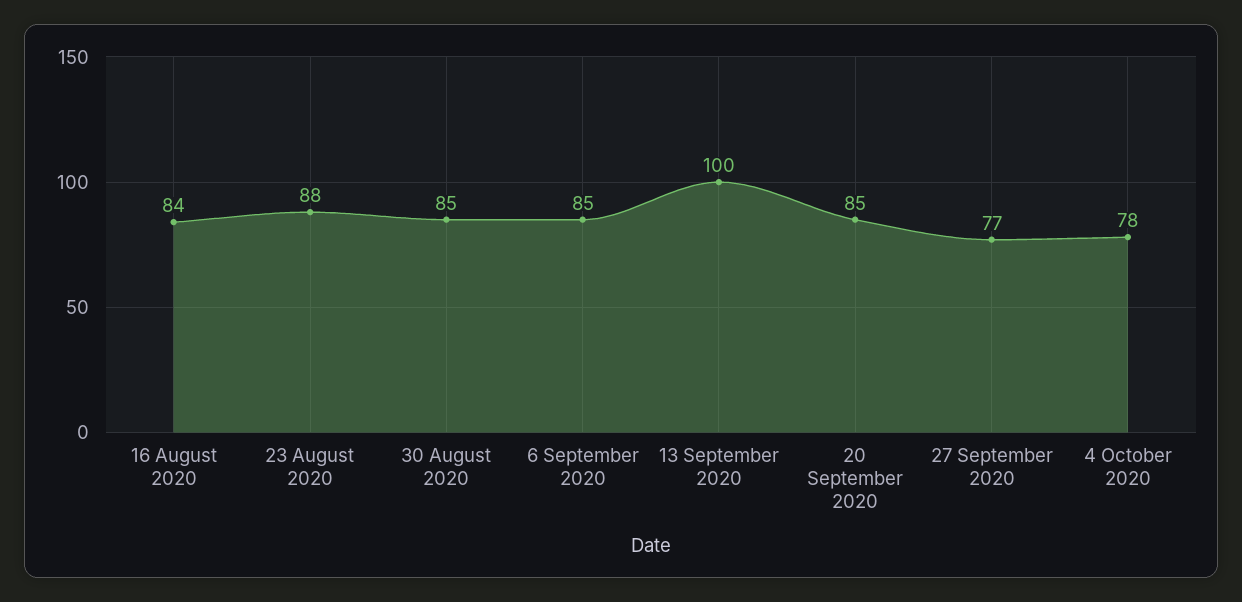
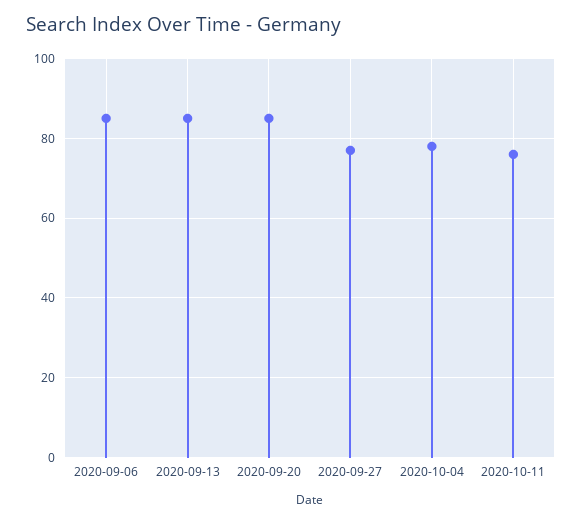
16 August 2020: 84 -> none
23 August 2020: 88 -> none
30 August 2020: 85 -> none
13 September 2020: 100 -> 85
2020-10-11: none -> 75

